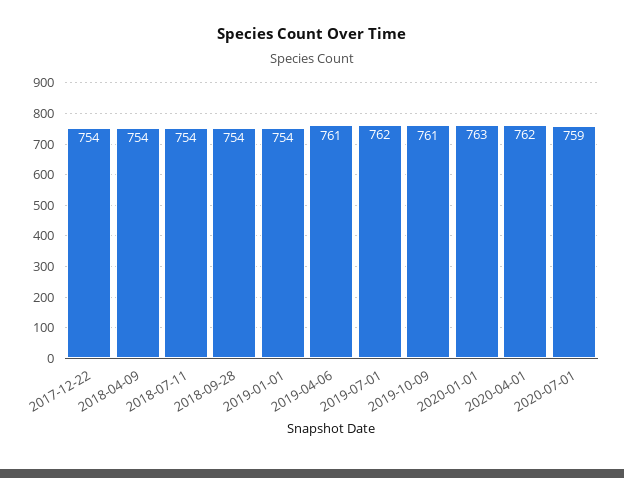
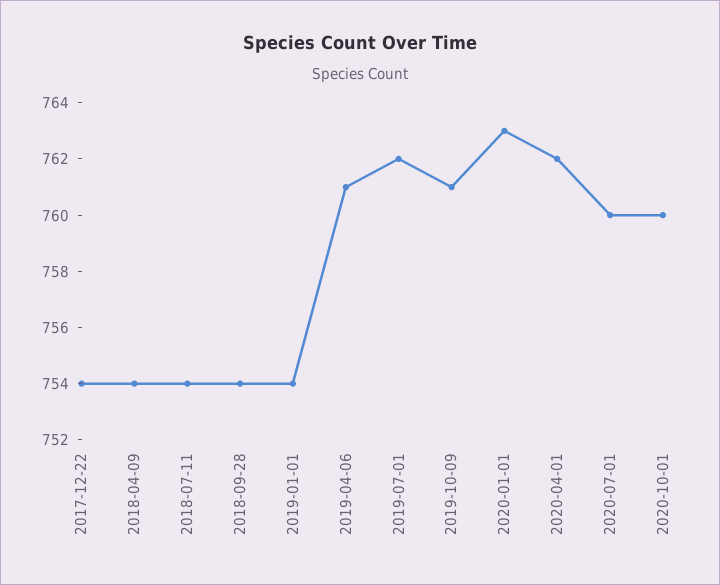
2020-07-01: 759 -> 760
2020-10-01: none -> 760

